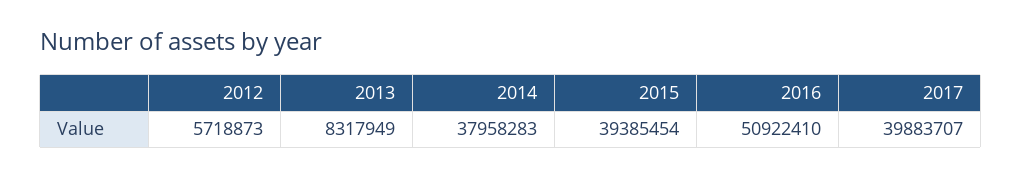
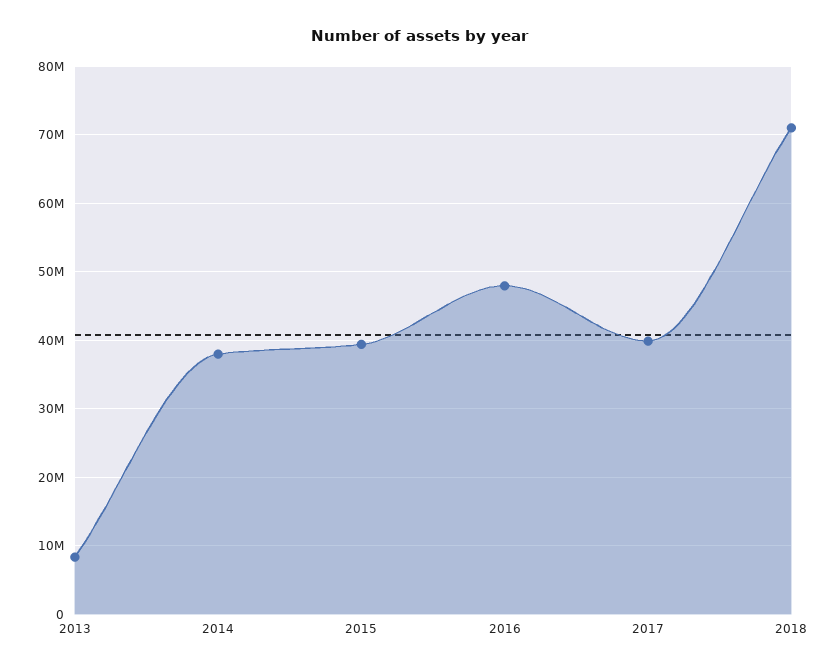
2012: 5718873 -> none
2016: 50922410 -> 48000000
2018: none -> 71000000

